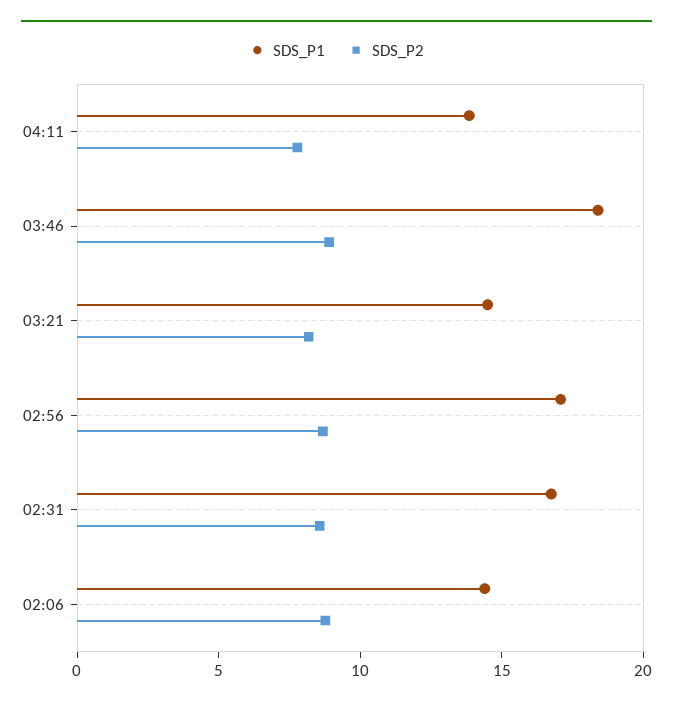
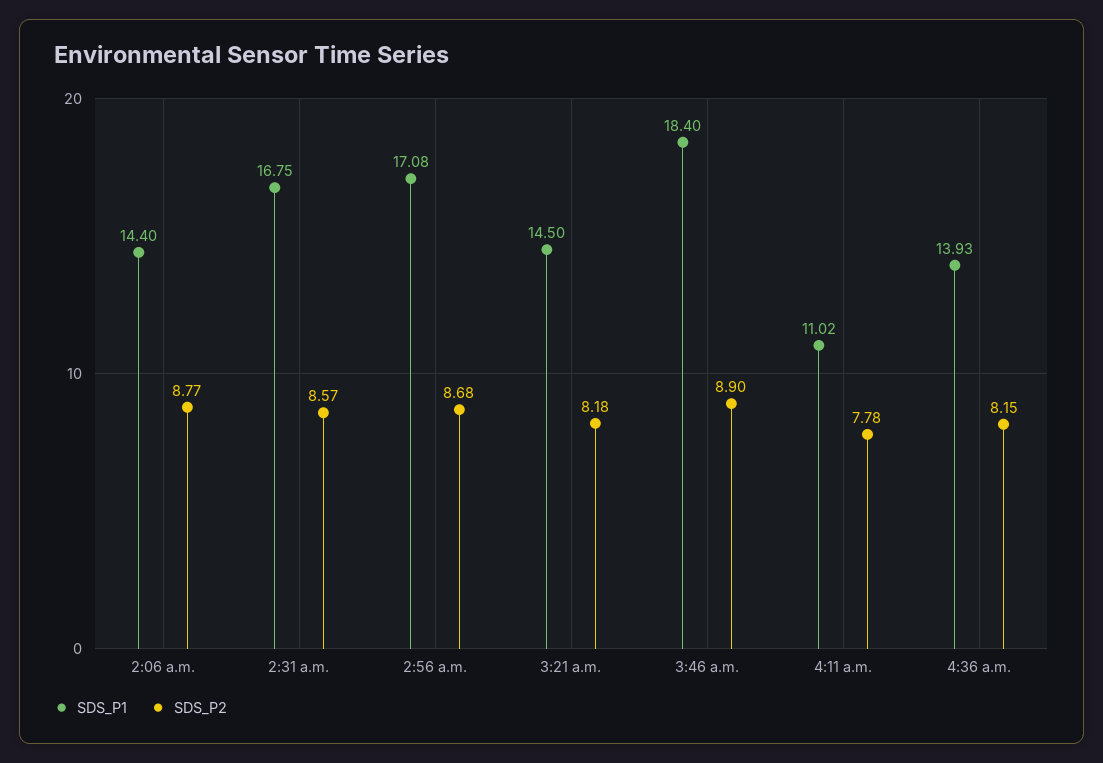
SDS_P1, 04:11: 14 -> 11.02
SDS_P1, 4:36 a.m.: none -> 13.93
SDS_P2, 4:36 a.m.: none -> 8.15

